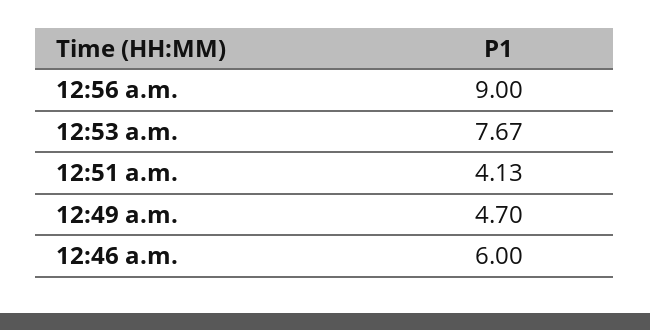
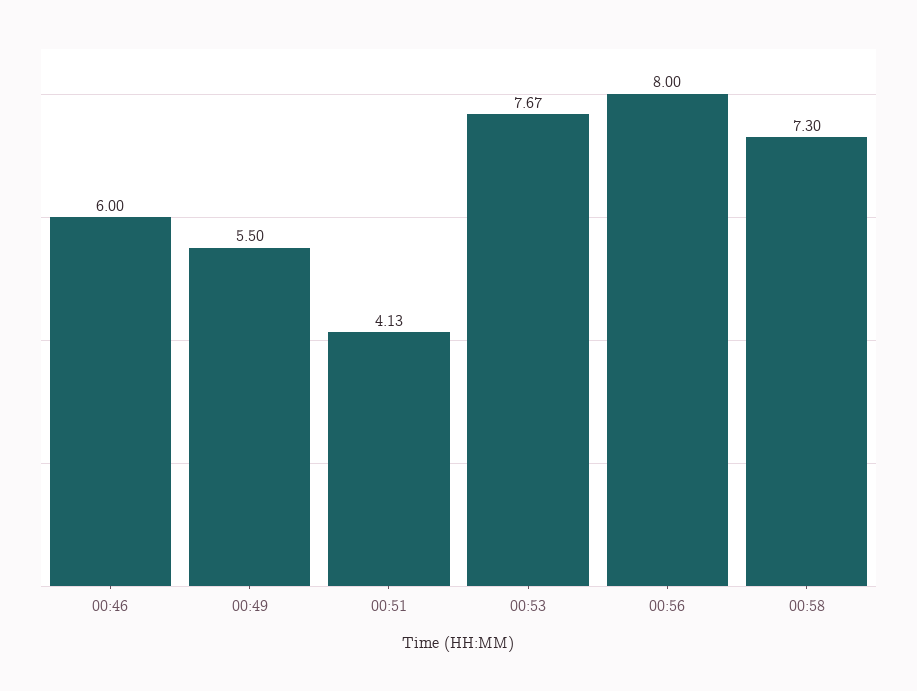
12:56 a.m.: 9 -> 8
12:49 a.m.: 4.7 -> 5.5
00:58: none -> 7.3

